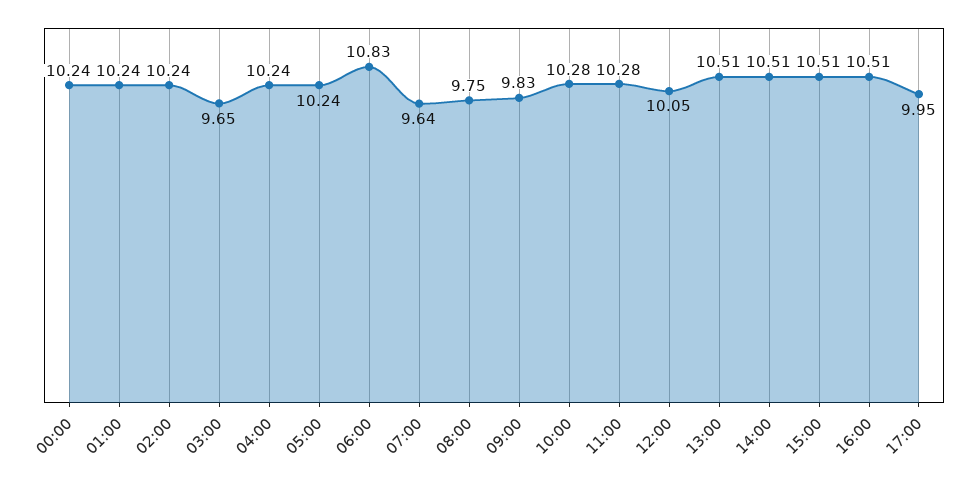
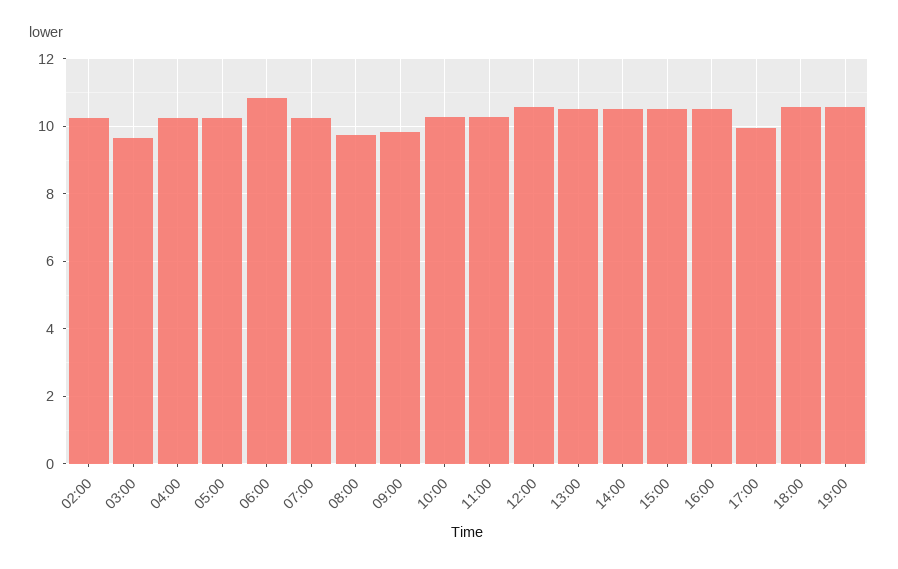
00:00: 10.24 -> none
01:00: 10.24 -> none
07:00: 9.64 -> 10.2
12:00: 10.05 -> 10.6
18:00: none -> 10.6
19:00: none -> 10.6

